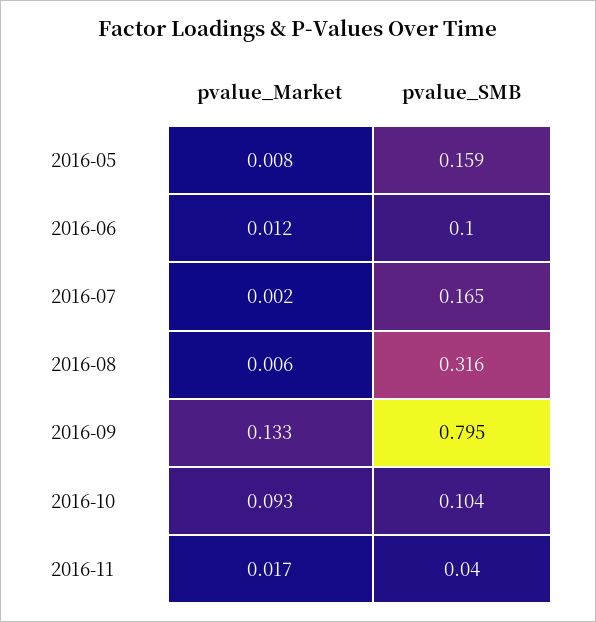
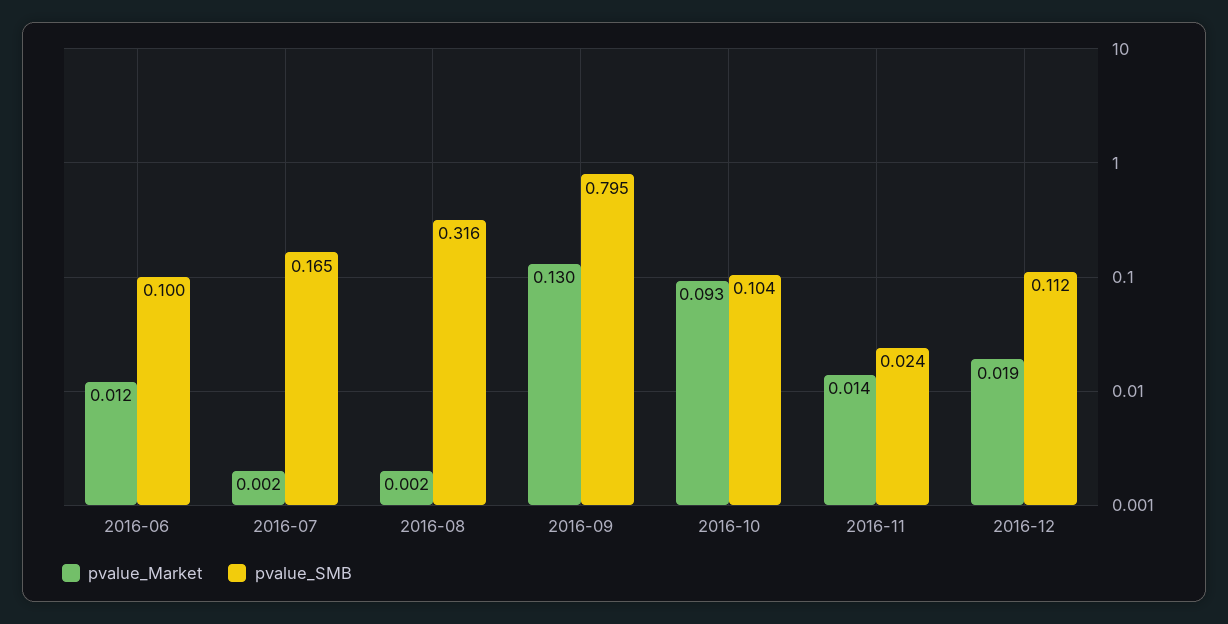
pvalue_Market, 2016-05: 0.008 -> none
pvalue_SMB, 2016-05: 0.159 -> none
pvalue_Market, 2016-08: 0.006 -> 0.002
pvalue_Market, 2016-09: 0.133 -> 0.13
pvalue_Market, 2016-11: 0.017 -> 0.014
pvalue_SMB, 2016-11: 0.04 -> 0.024
pvalue_Market, 2016-12: none -> 0.019
pvalue_SMB, 2016-12: none -> 0.112

